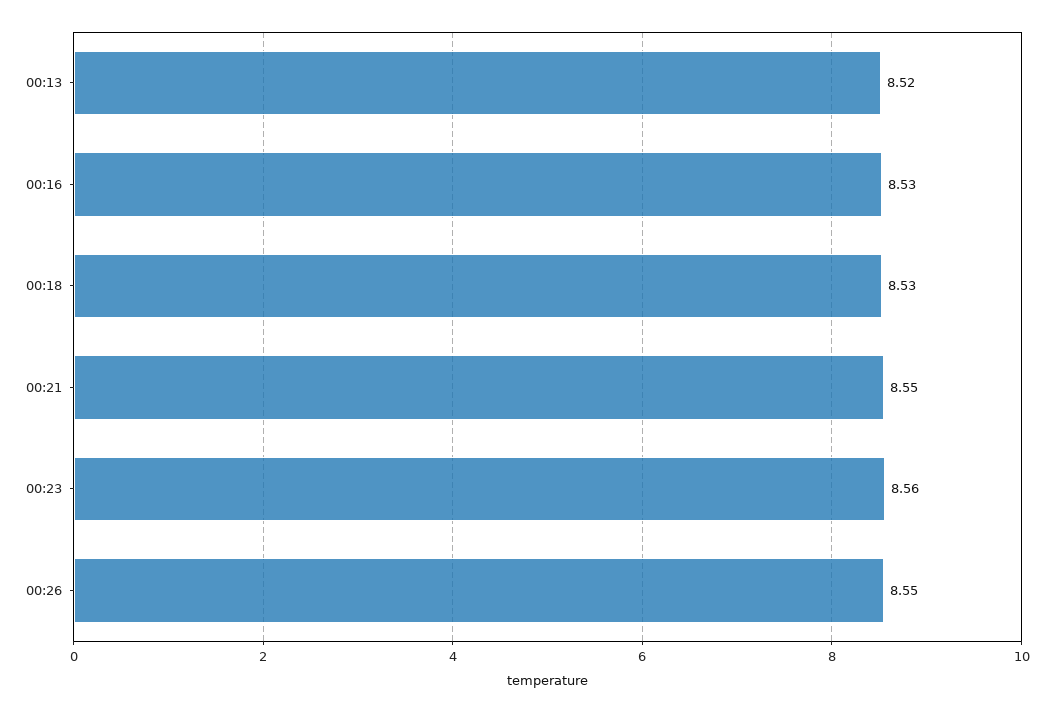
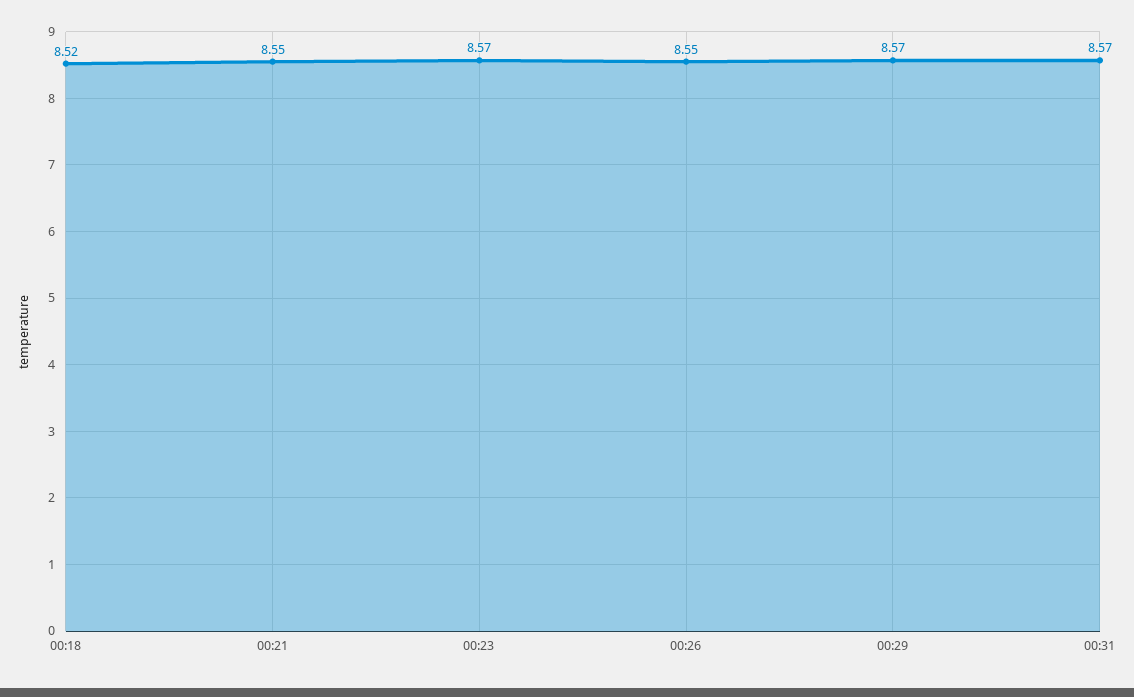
00:13: 8.52 -> none
00:16: 8.53 -> none
00:18: 8.53 -> 8.52
00:23: 8.56 -> 8.57
00:29: none -> 8.57
00:31: none -> 8.57

